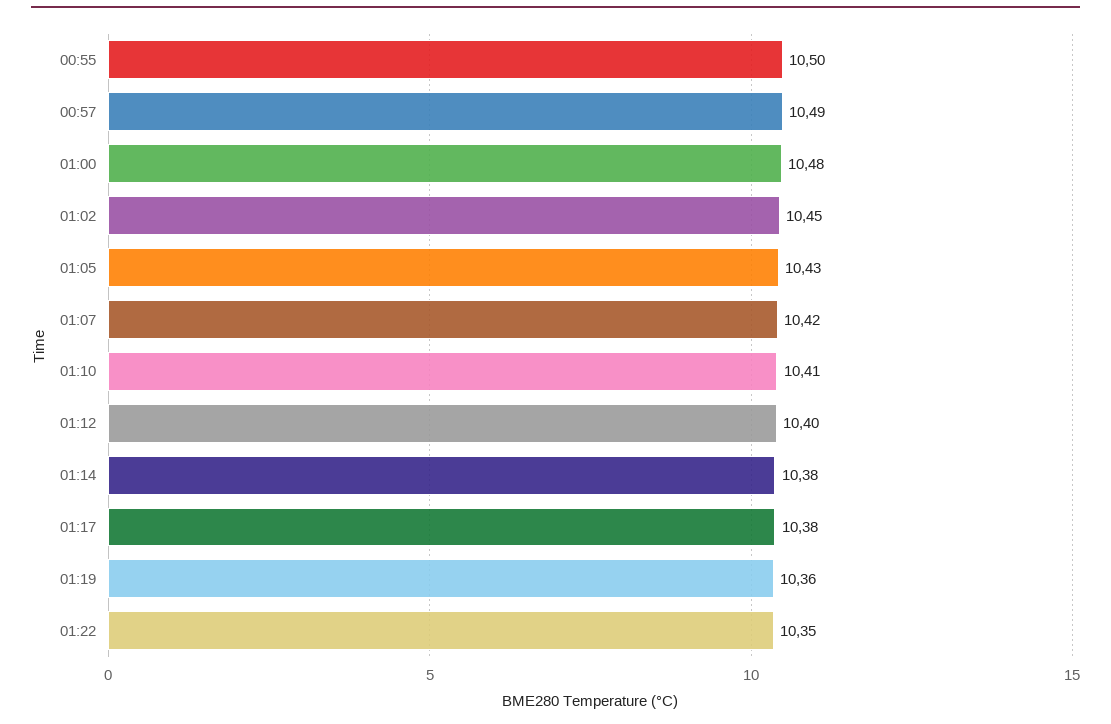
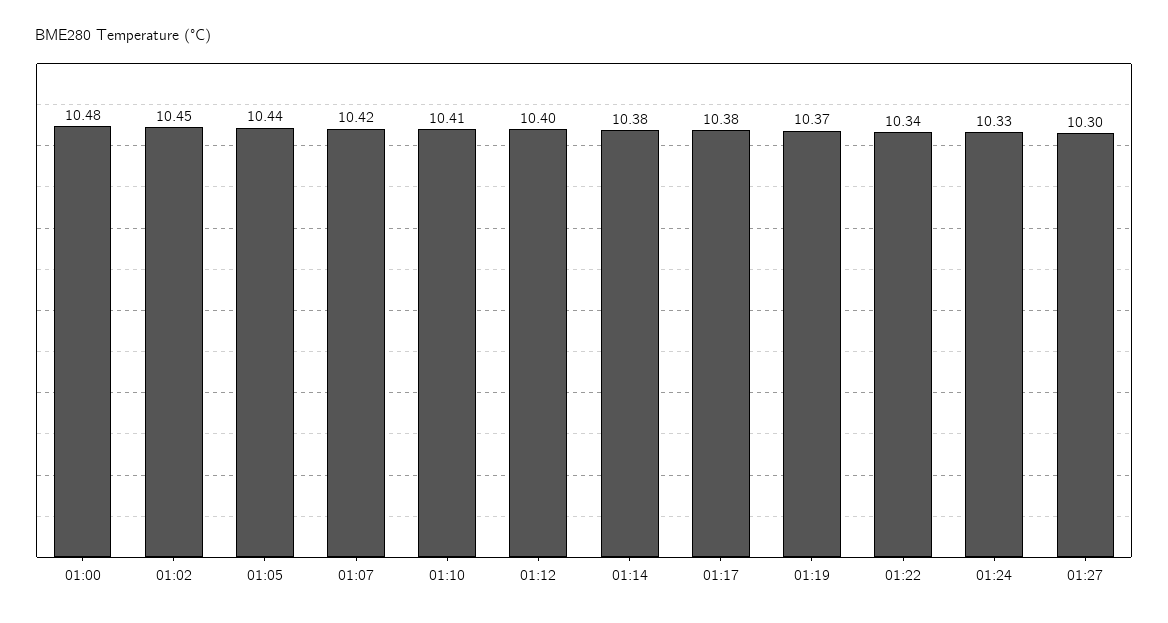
00:55: 10.5 -> none
00:57: 10.49 -> none
01:05: 10.43 -> 10.44
01:19: 10.36 -> 10.37
01:22: 10.35 -> 10.34
01:24: none -> 10.33
01:27: none -> 10.3

